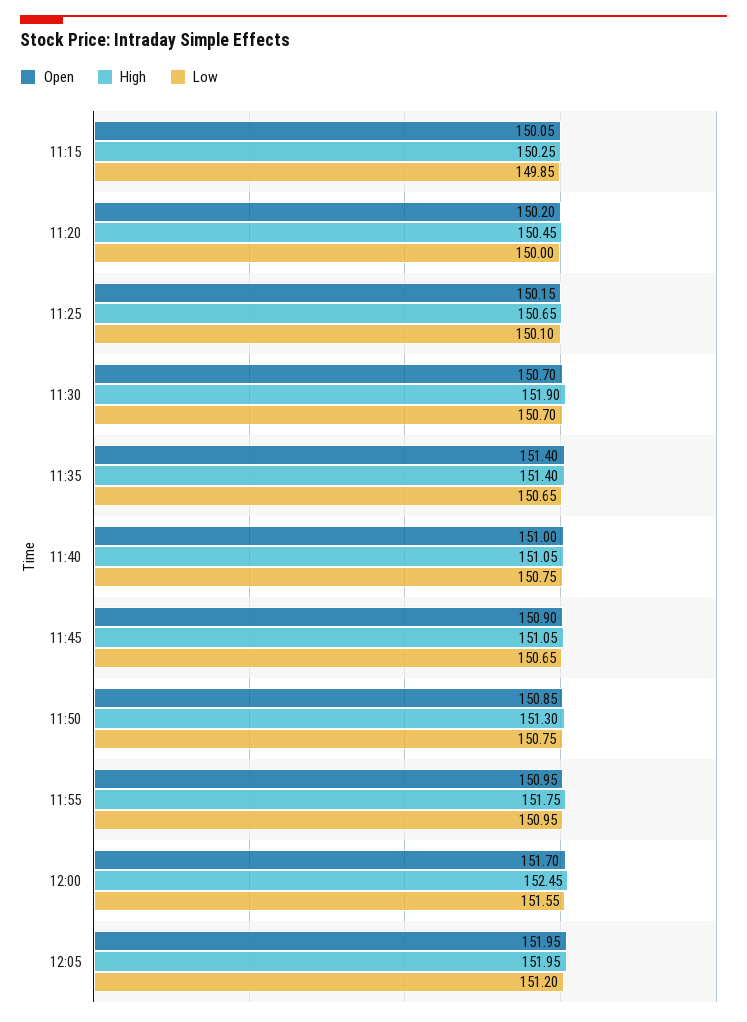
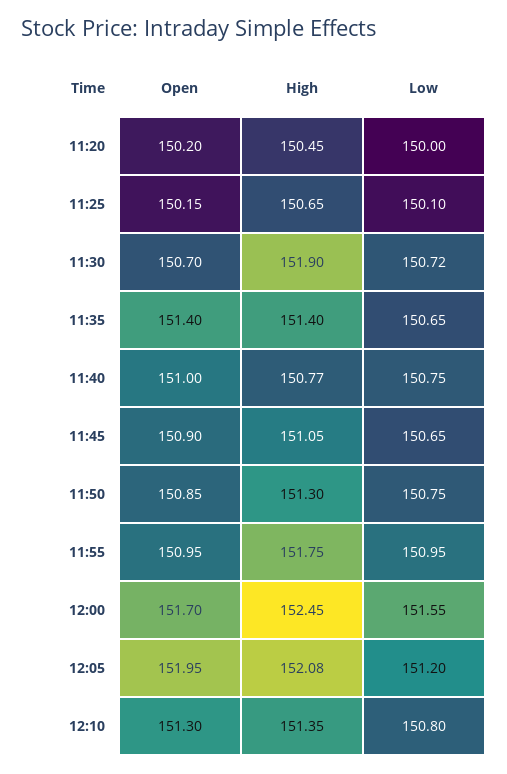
Open, 11:15: 150.05 -> none
High, 11:15: 150.25 -> none
Low, 11:15: 149.85 -> none
Low, 11:30: 150.7 -> 150.72
High, 11:40: 151.05 -> 150.77
High, 12:05: 151.95 -> 152.08
Open, 12:10: none -> 151.3
High, 12:10: none -> 151.35
Low, 12:10: none -> 150.8

